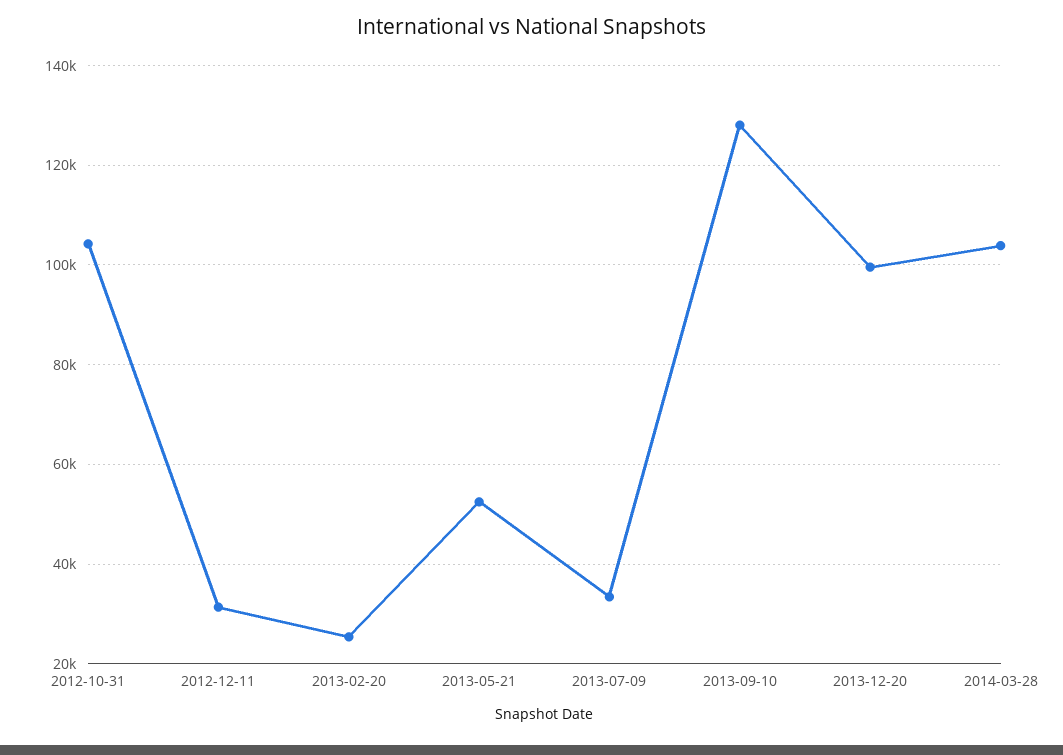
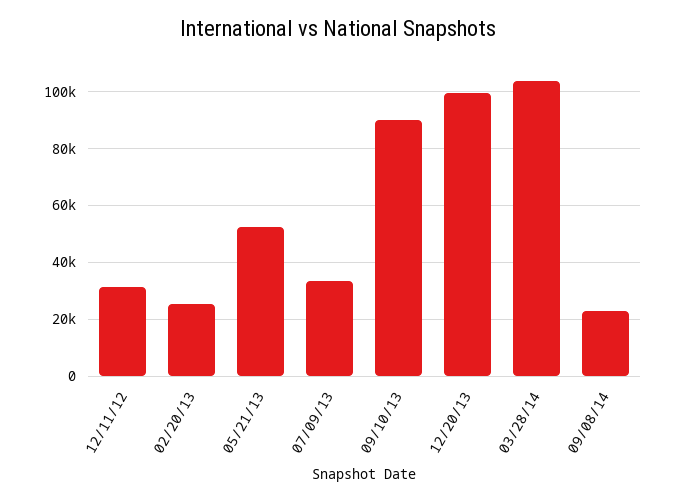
2012-10-31: 104000 -> none
2013-09-10: 128000 -> 90000
09/08/14: none -> 22500

